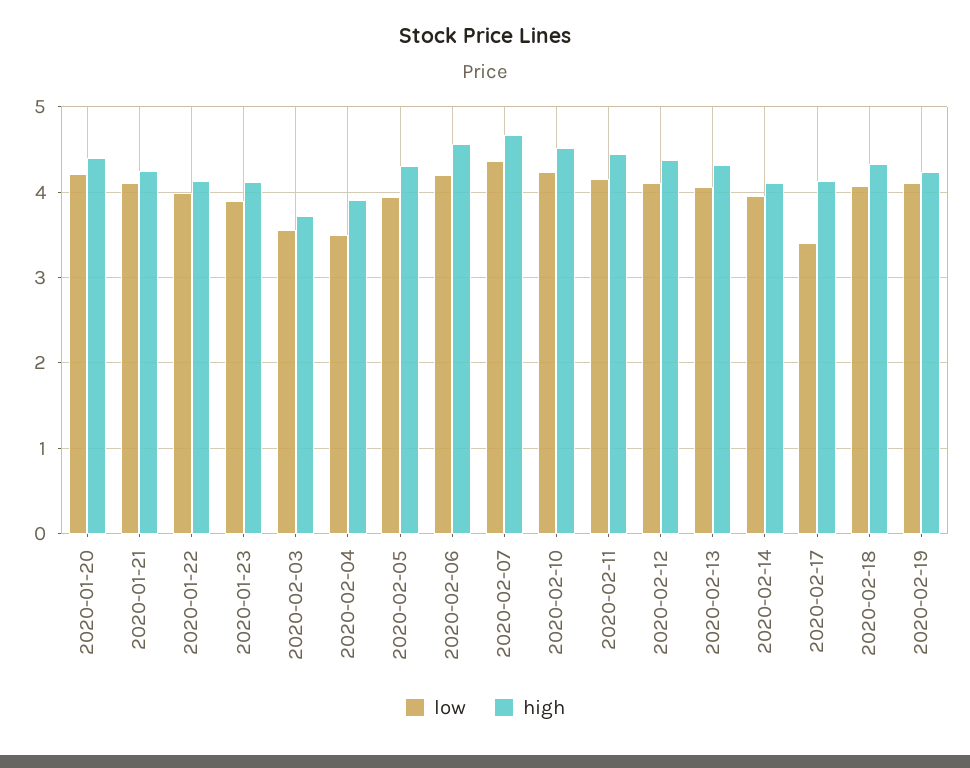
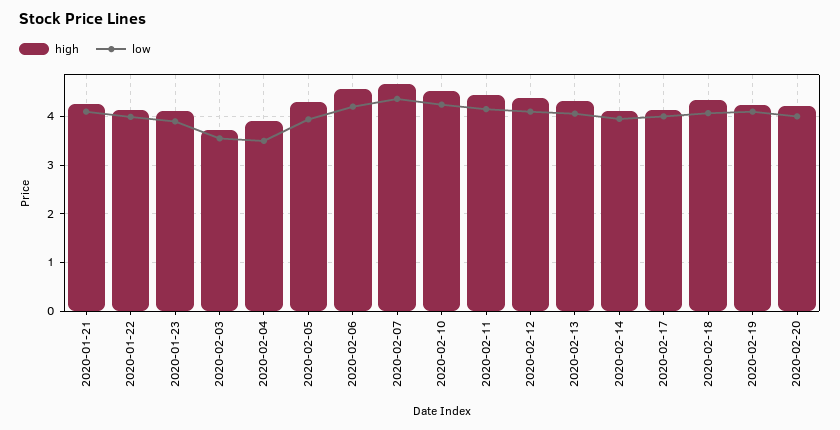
low, 2020-01-20: 4.2 -> none
high, 2020-01-20: 4.4 -> none
low, 2020-02-17: 3.4 -> 4
high, 2020-02-20: none -> 4.2
low, 2020-02-20: none -> 4

